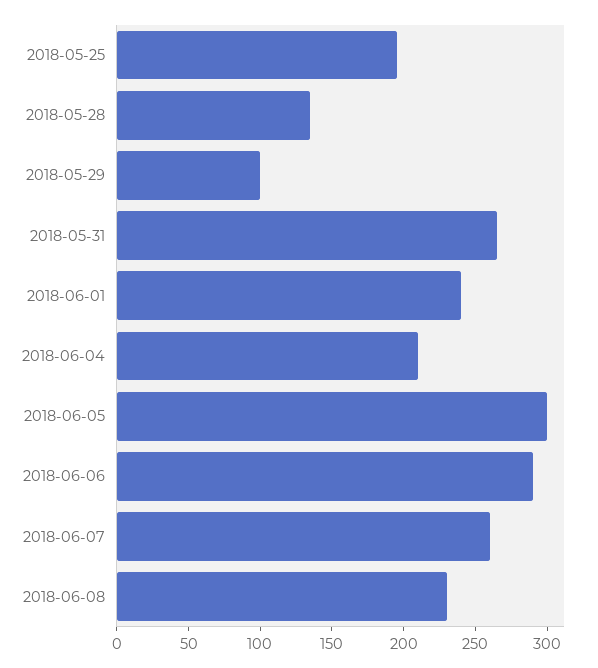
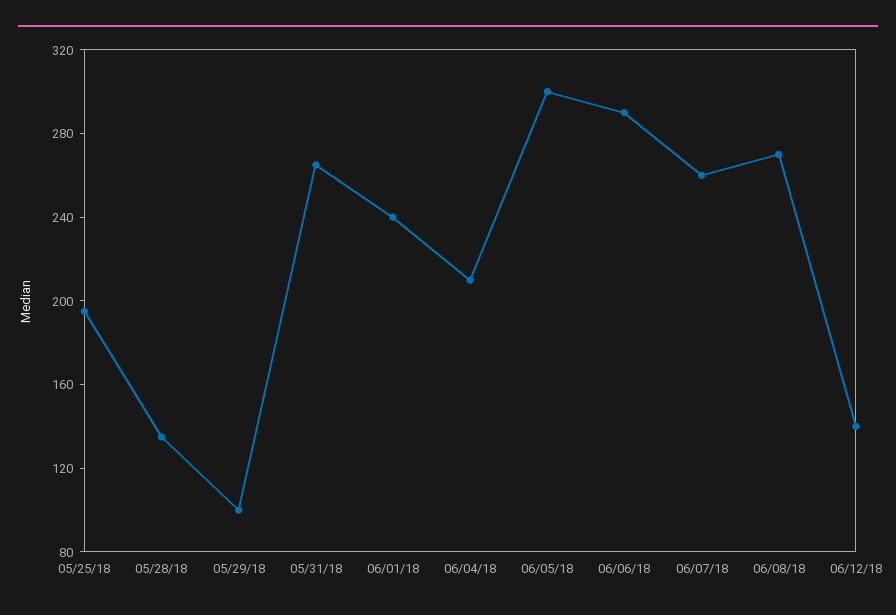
2018-06-08: 230 -> 270
06/12/18: none -> 140

